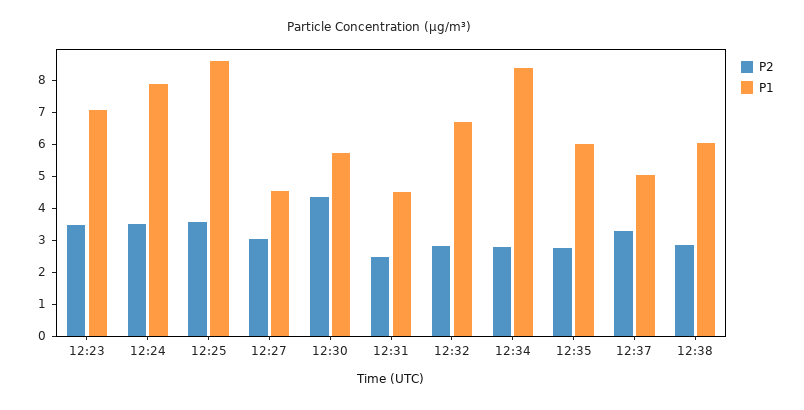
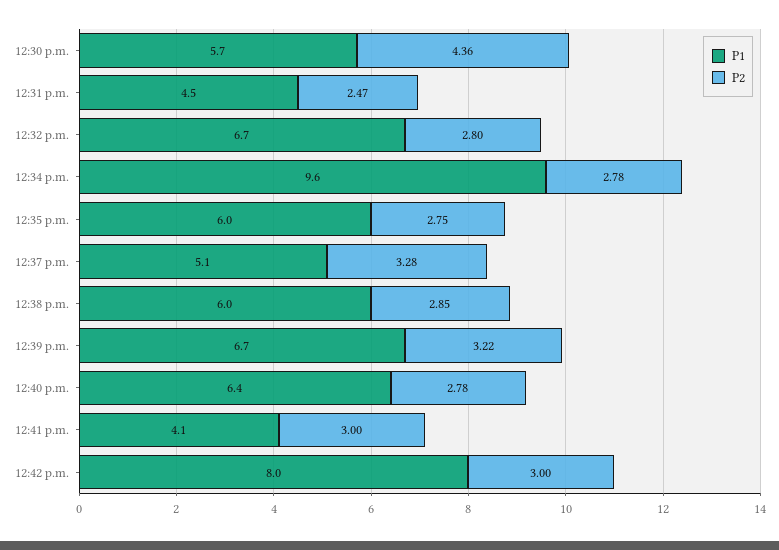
P2, 12:23: 3.5 -> none
P1, 12:23: 7 -> none
P2, 12:24: 3.5 -> none
P1, 12:24: 8 -> none
P2, 12:25: 3.5 -> none
P1, 12:25: 8.5 -> none
P2, 12:27: 3 -> none
P1, 12:27: 4.5 -> none
P1, 12:34: 8.5 -> 9.6
P1, 12:39 p.m.: none -> 6.7
P2, 12:39 p.m.: none -> 3.22
P1, 12:40 p.m.: none -> 6.4
P2, 12:40 p.m.: none -> 2.78
P1, 12:41 p.m.: none -> 4.1
P2, 12:41 p.m.: none -> 3
P1, 12:42 p.m.: none -> 8
P2, 12:42 p.m.: none -> 3

